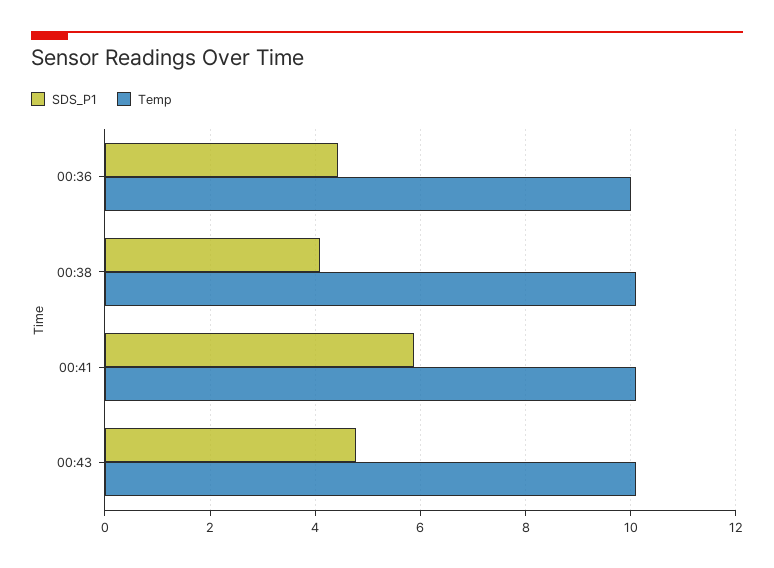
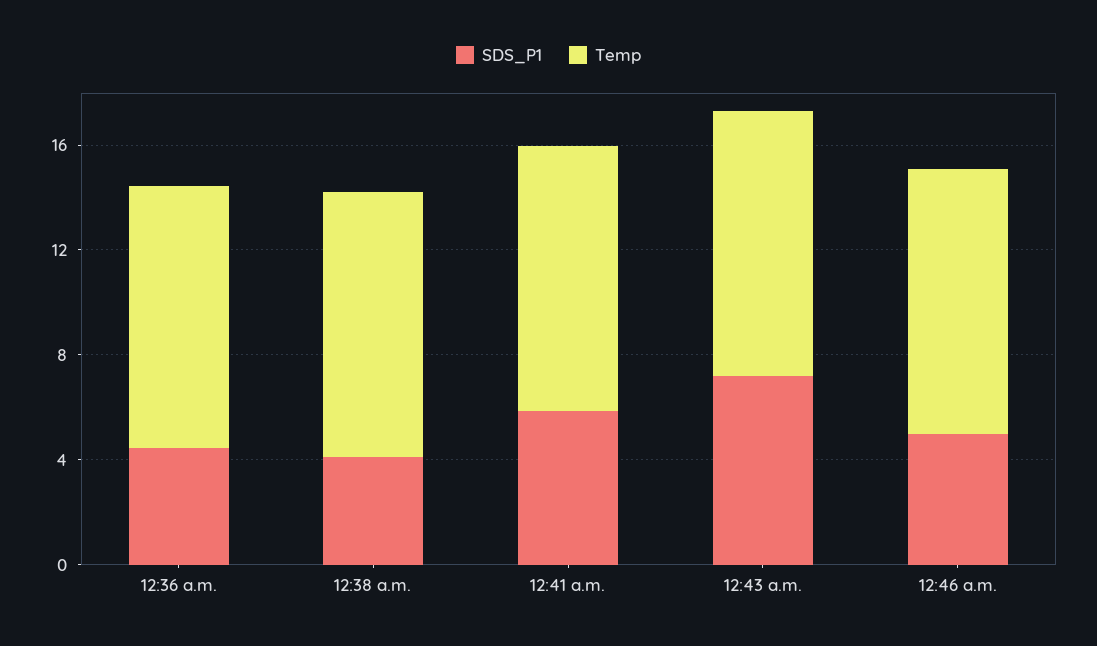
SDS_P1, 00:43: 4.8 -> 7
SDS_P1, 12:46 a.m.: none -> 5
Temp, 12:46 a.m.: none -> 10

